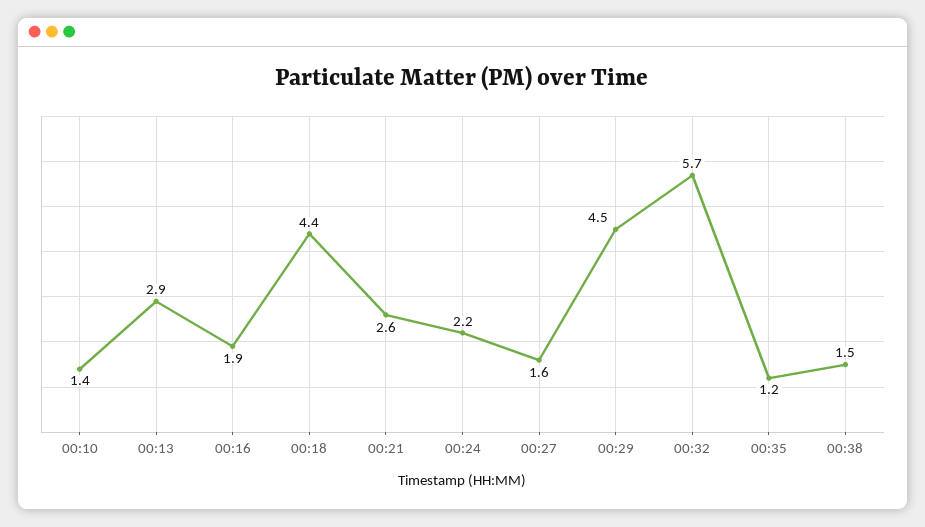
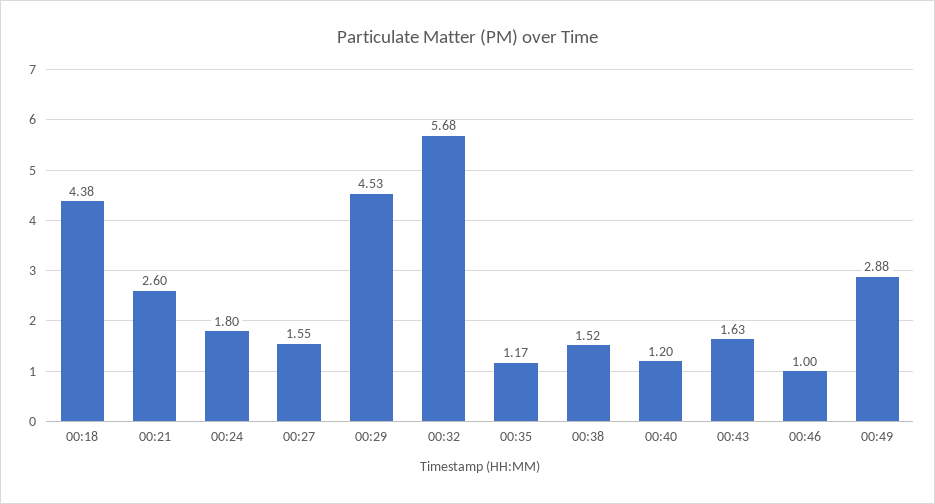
00:10: 1.4 -> none
00:13: 2.9 -> none
00:16: 1.9 -> none
00:24: 2.2 -> 1.8
00:40: none -> 1.2
00:43: none -> 1.63
00:46: none -> 1
00:49: none -> 2.88

